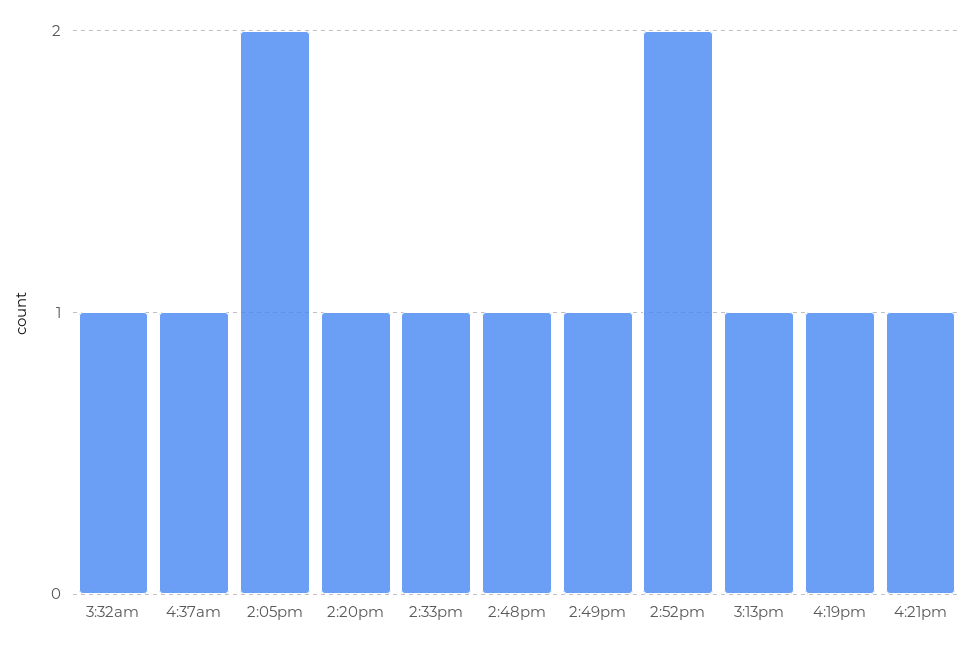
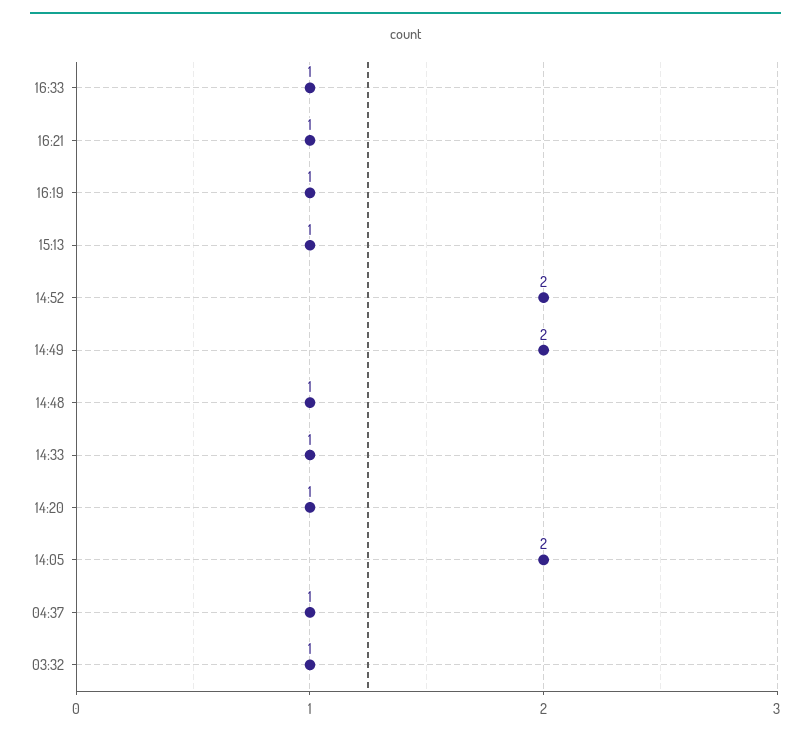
2:49pm: 1 -> 2
16:33: none -> 1

